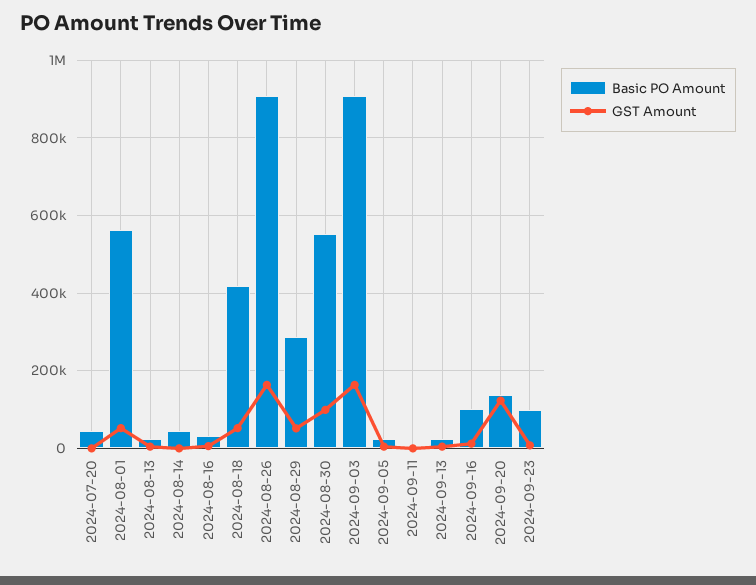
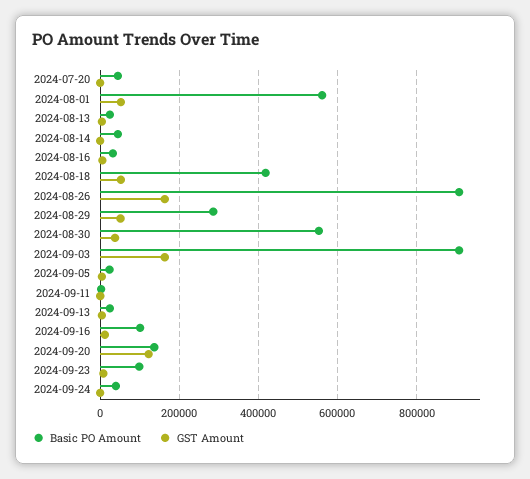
GST Amount, 2024-08-30: 100000 -> 40000
Basic PO Amount, 2024-09-24: none -> 40000
GST Amount, 2024-09-24: none -> 0

